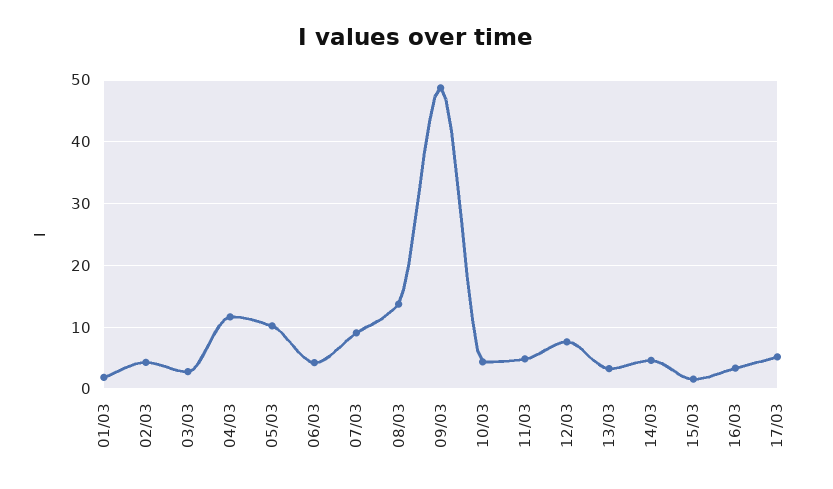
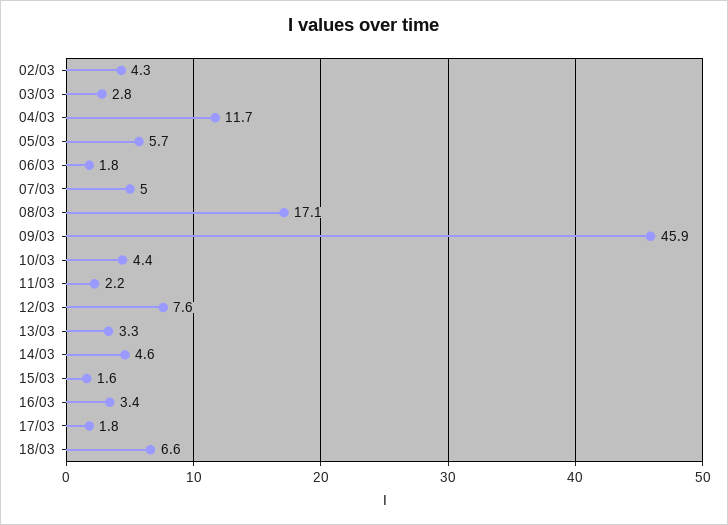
01/03: 2 -> none
05/03: 10 -> 5.7
06/03: 4 -> 1.8
07/03: 9 -> 5
08/03: 14 -> 17.1
09/03: 49 -> 45.9
11/03: 5 -> 2.2
17/03: 5 -> 1.8
18/03: none -> 6.6

